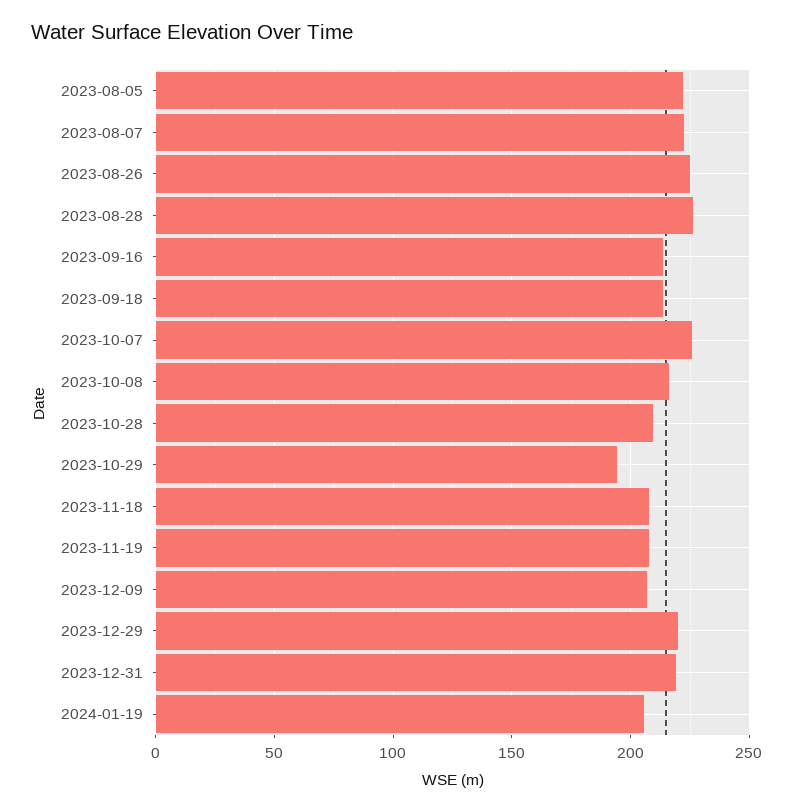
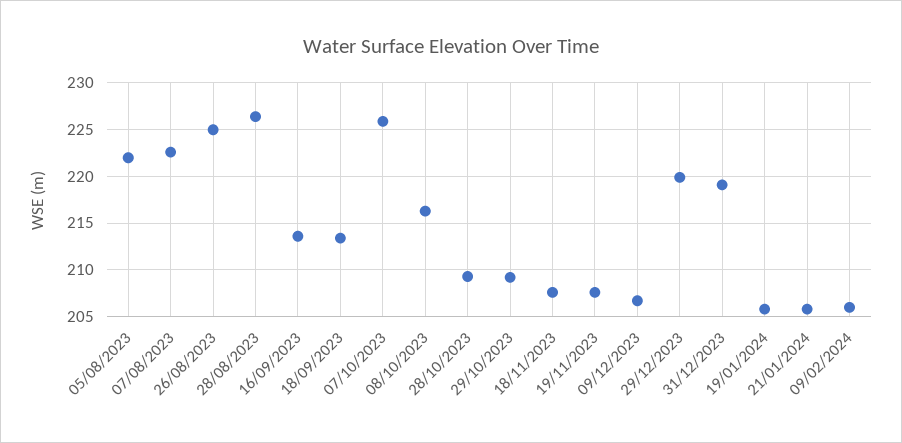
2023-10-29: 195 -> 209
21/01/2024: none -> 206
09/02/2024: none -> 206

